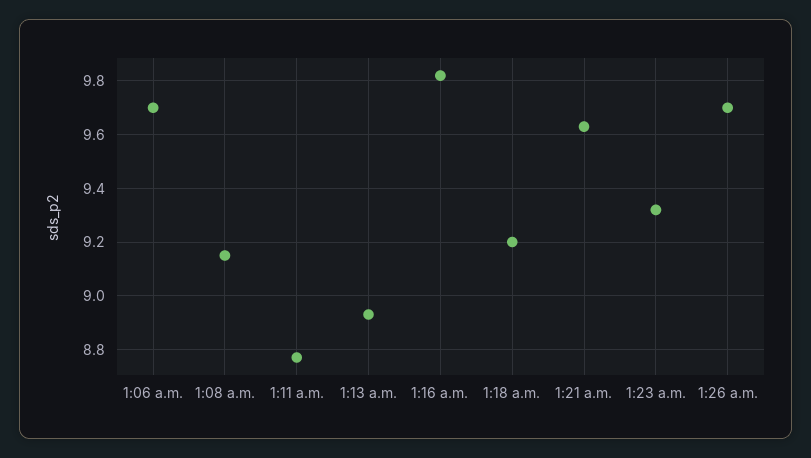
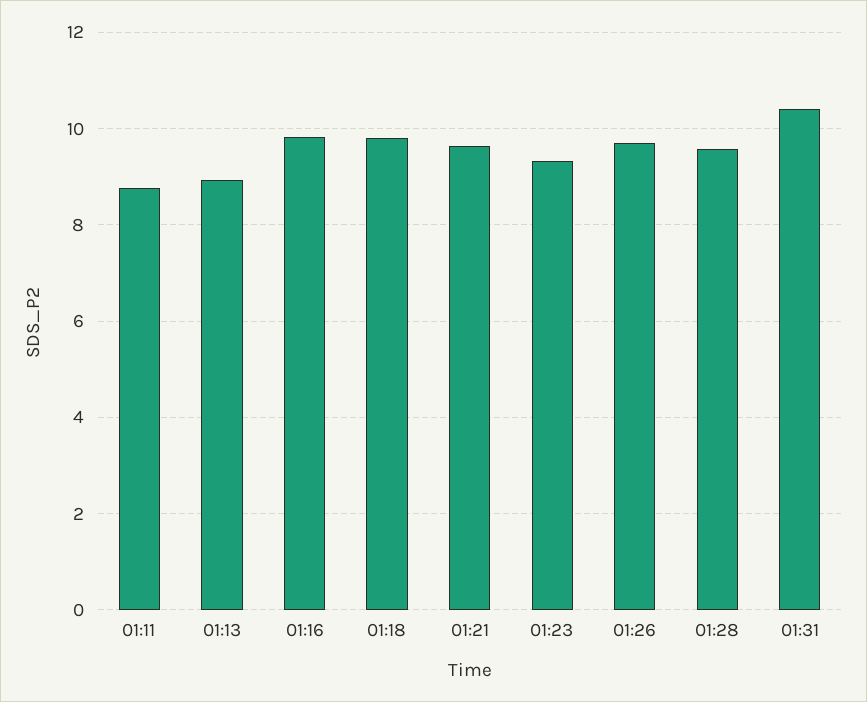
1:06 a.m.: 9.7 -> none
1:08 a.m.: 9.15 -> none
1:18 a.m.: 9.2 -> 9.8
01:28: none -> 9.6
01:31: none -> 10.4

